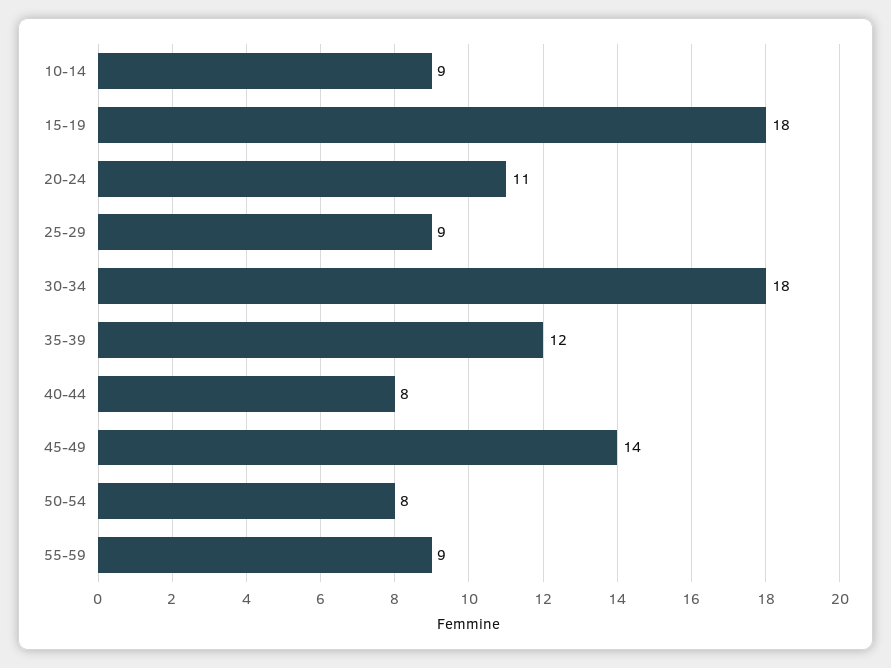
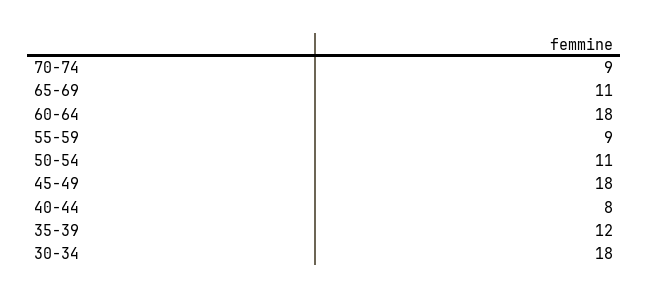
10-14: 9 -> none
15-19: 18 -> none
20-24: 11 -> none
25-29: 9 -> none
45-49: 14 -> 18
50-54: 8 -> 11
70-74: none -> 9
65-69: none -> 11
60-64: none -> 18

